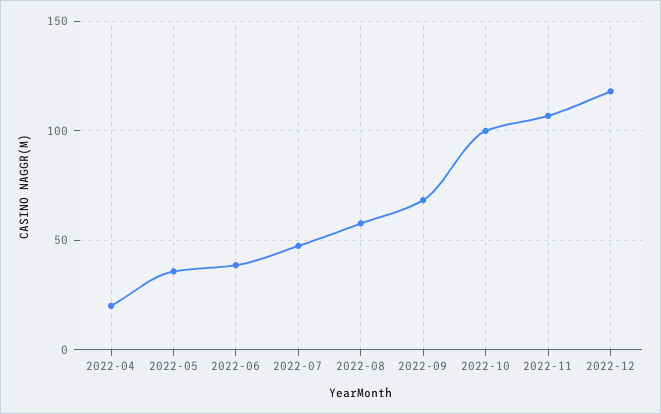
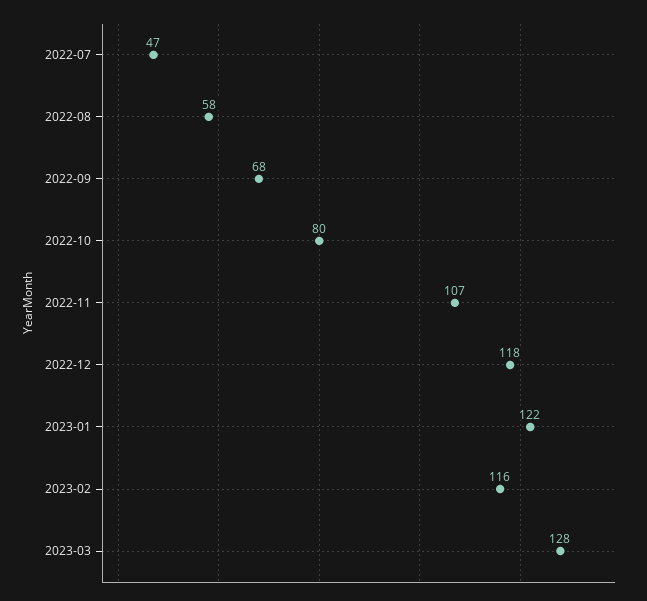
2022-04: 20 -> none
2022-05: 35 -> none
2022-06: 40 -> none
2022-10: 100 -> 80
2023-01: none -> 122
2023-02: none -> 116
2023-03: none -> 128

